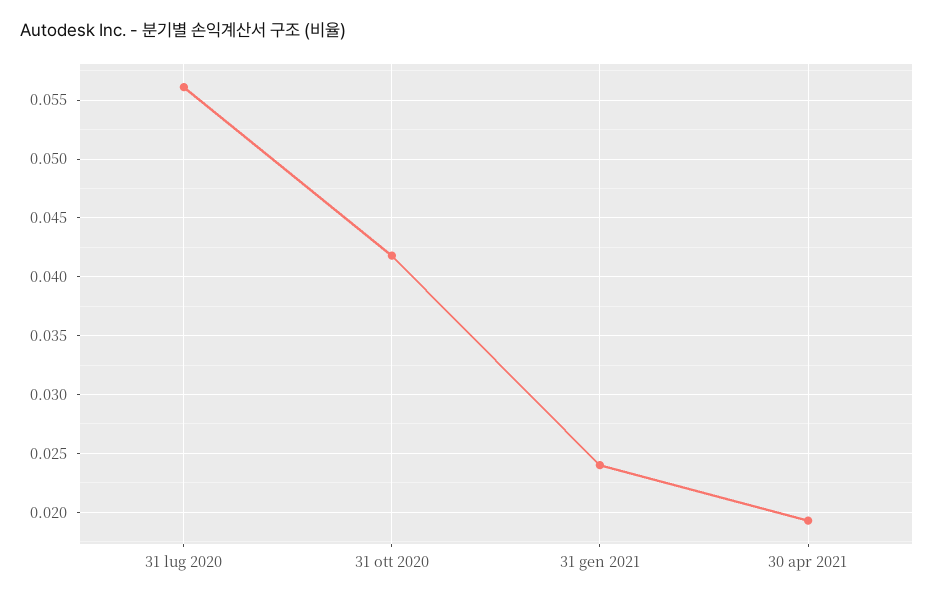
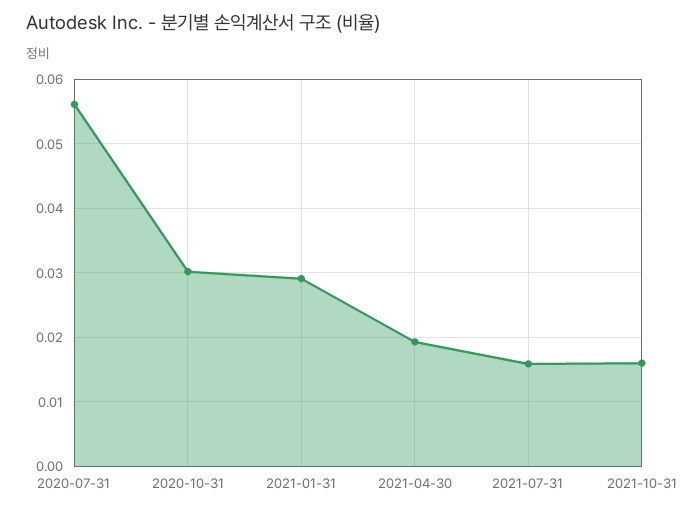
31 ott 2020: 0.042 -> 0.03
31 gen 2021: 0.024 -> 0.029
2021-07-31: none -> 0.016
2021-10-31: none -> 0.016

